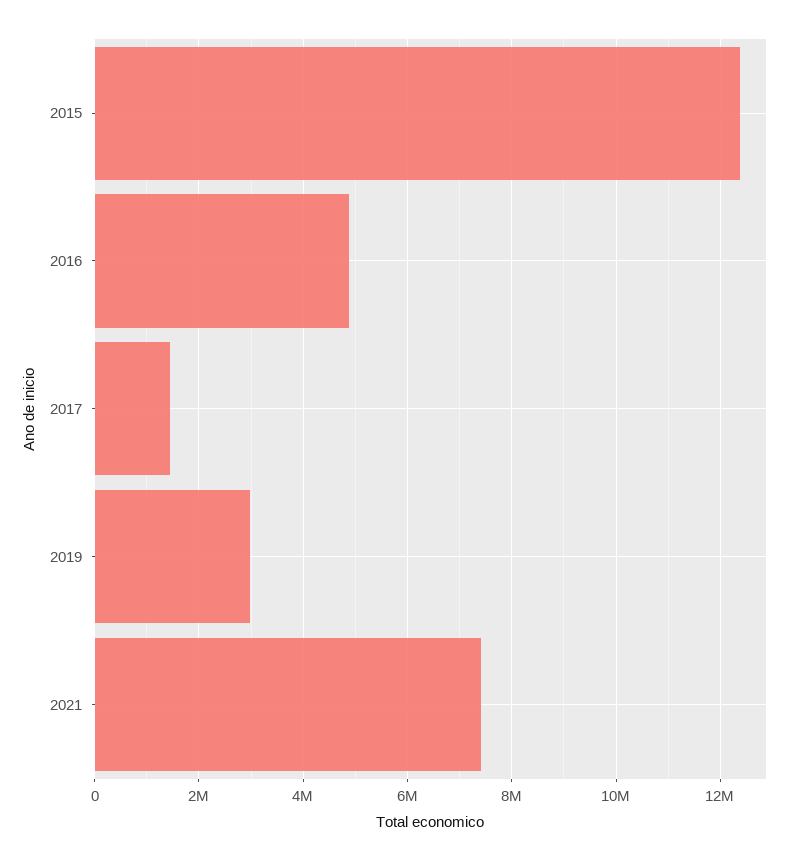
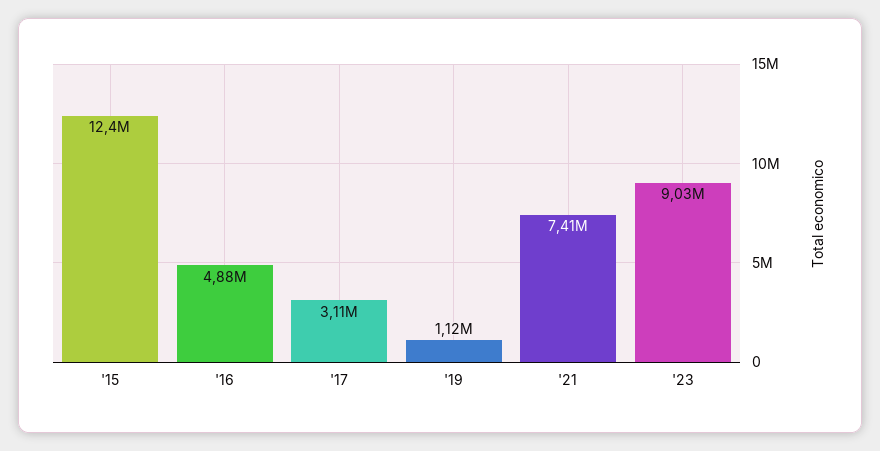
2017: 1400000 -> 3110000
2019: 3000000 -> 1120000
'23: none -> 9030000

